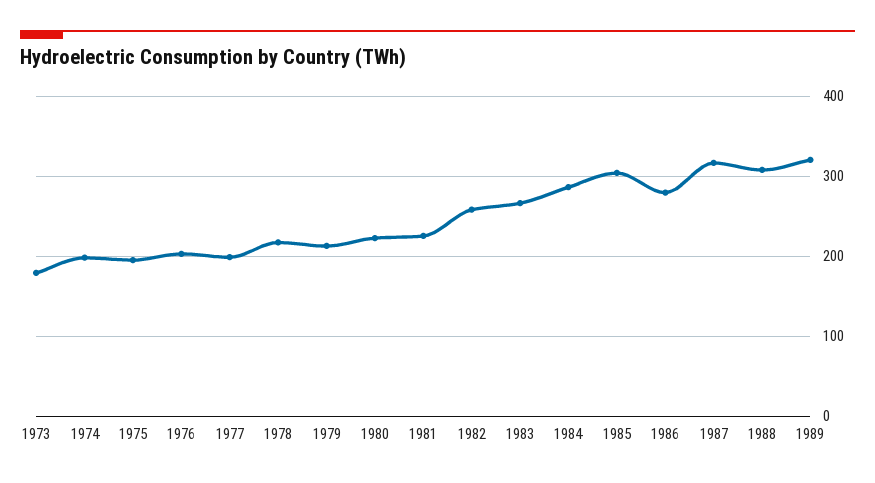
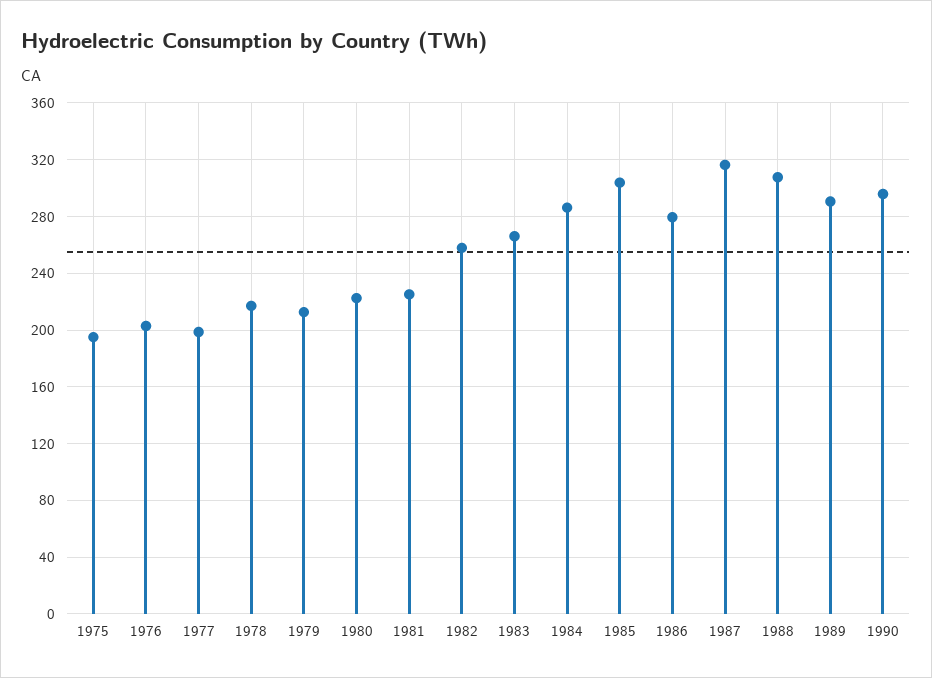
1973: 180 -> none
1974: 200 -> none
1989: 320 -> 290
1990: none -> 295

